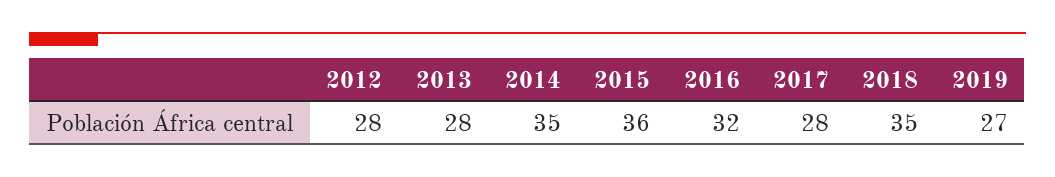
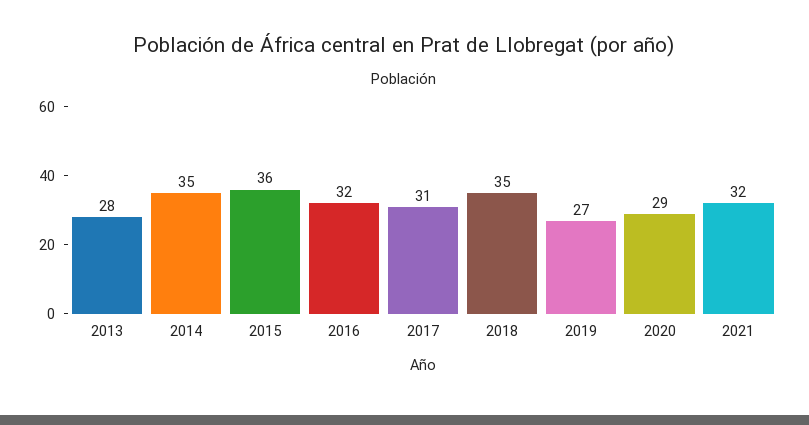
2012: 28 -> none
2017: 28 -> 31
2020: none -> 29
2021: none -> 32

